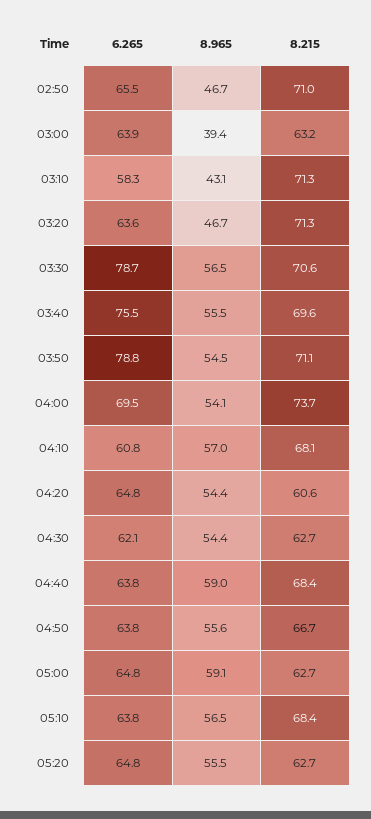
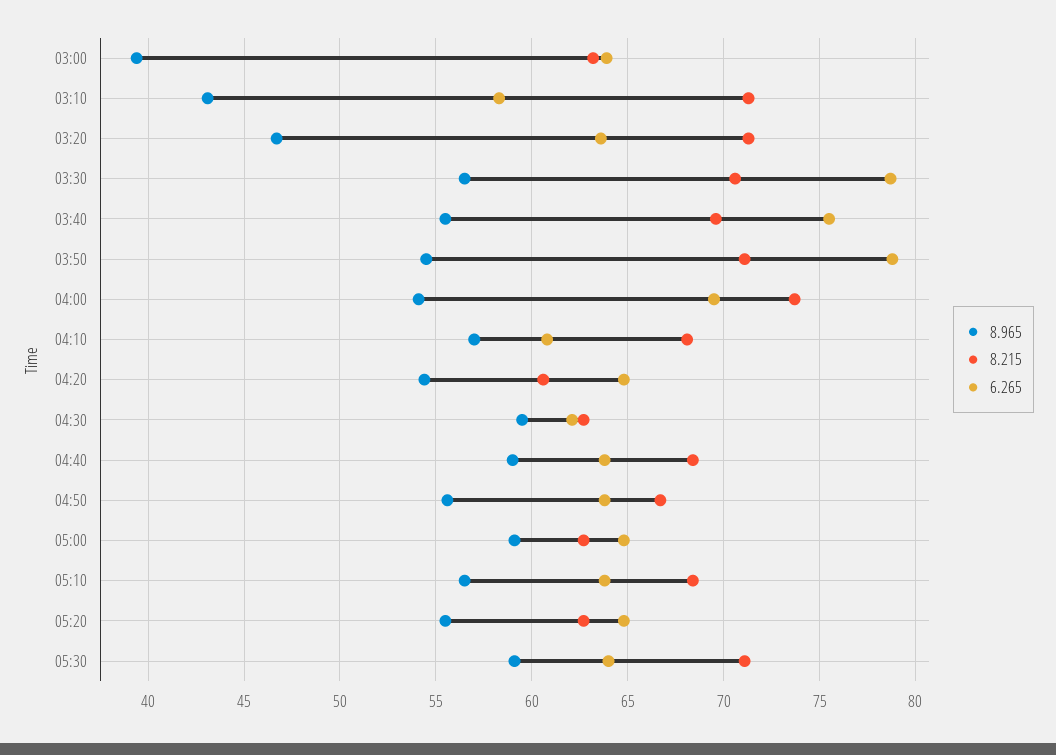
6.265, 02:50: 65.5 -> none
8.965, 02:50: 46.7 -> none
8.215, 02:50: 71 -> none
8.965, 04:30: 54.4 -> 59.5
8.965, 05:30: none -> 59
8.215, 05:30: none -> 71
6.265, 05:30: none -> 64

